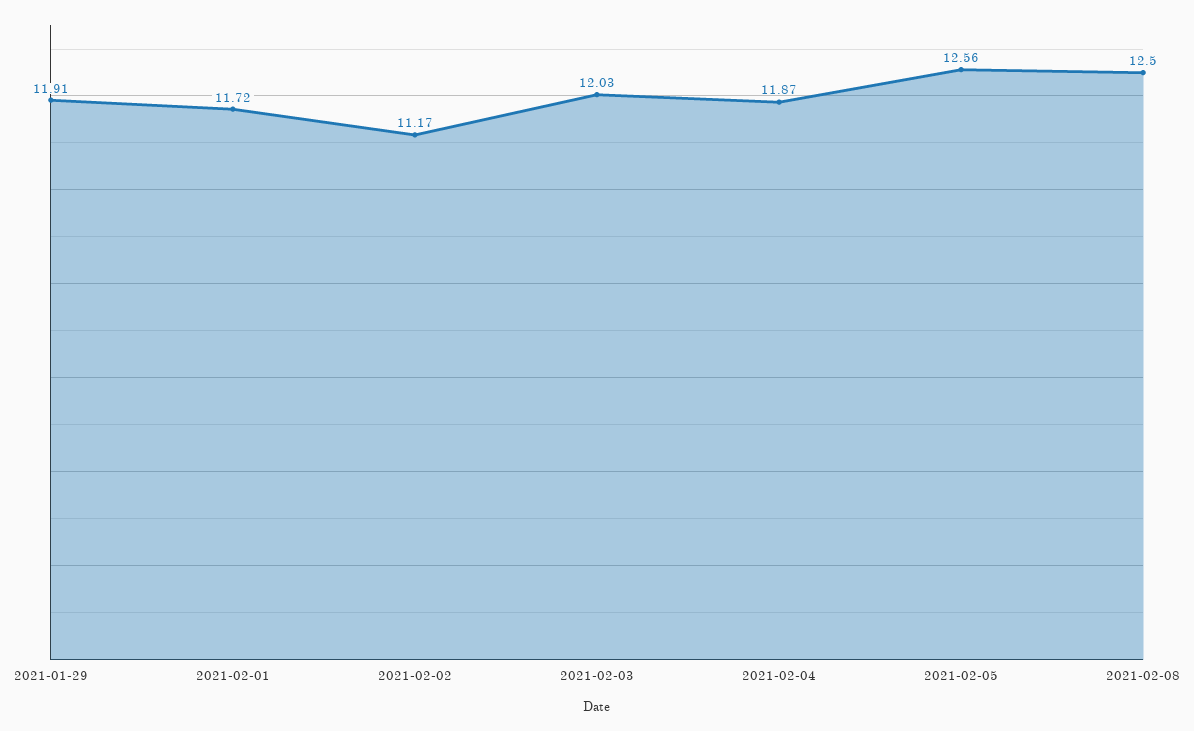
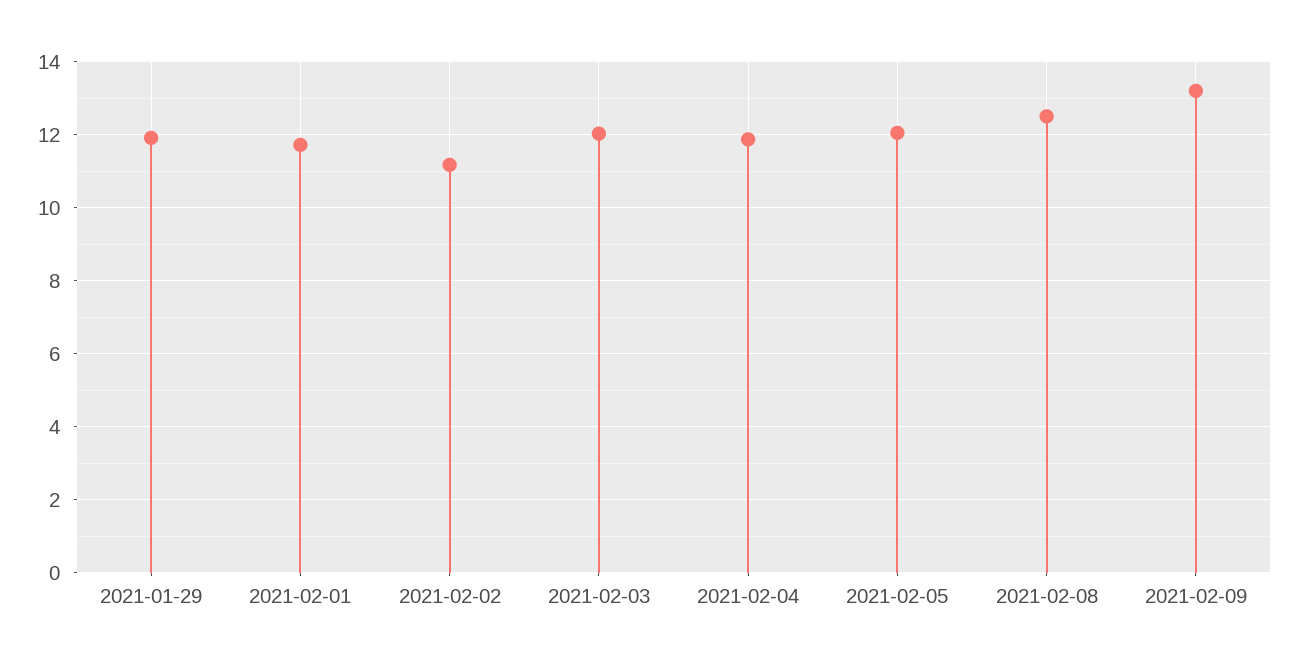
2021-02-05: 12.56 -> 12
2021-02-09: none -> 13.2

